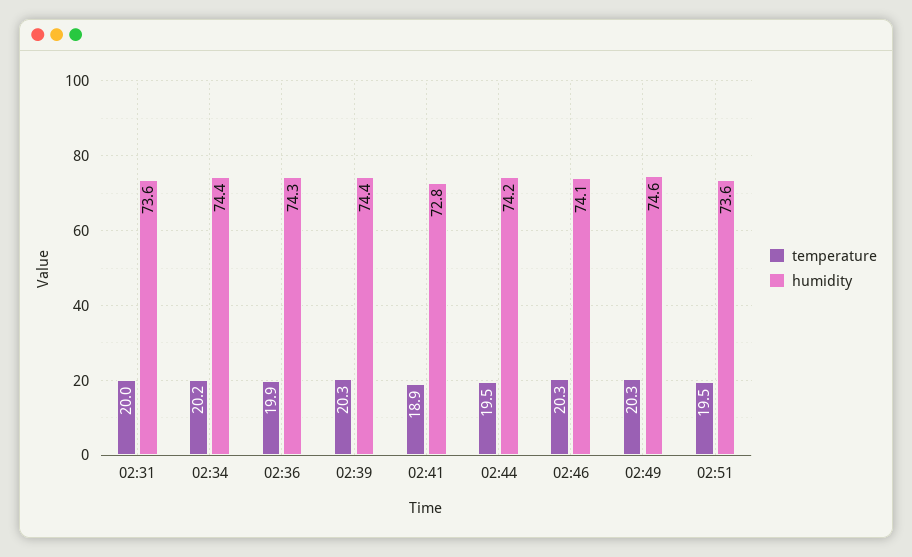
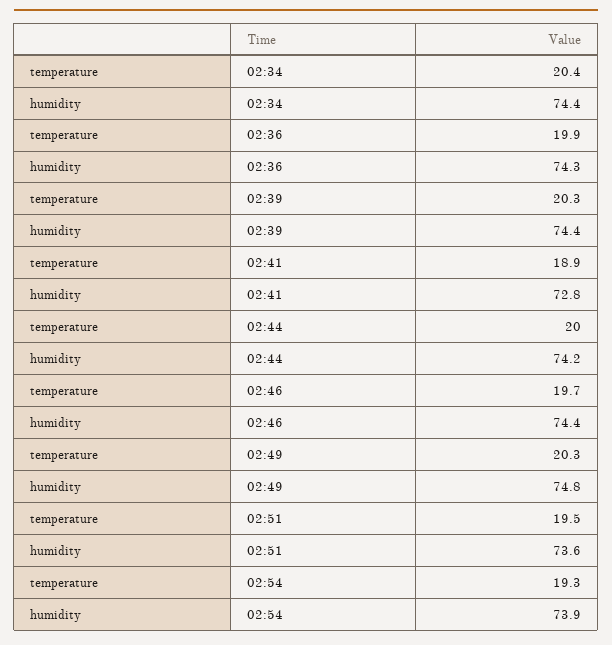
temperature, 02:31: 20 -> none
humidity, 02:31: 73.6 -> none
temperature, 02:34: 20.2 -> 20.4
temperature, 02:44: 19.5 -> 20
temperature, 02:46: 20.3 -> 19.7
humidity, 02:46: 74.1 -> 74.4
humidity, 02:49: 74.6 -> 74.8
temperature, 02:54: none -> 19.3
humidity, 02:54: none -> 73.9

